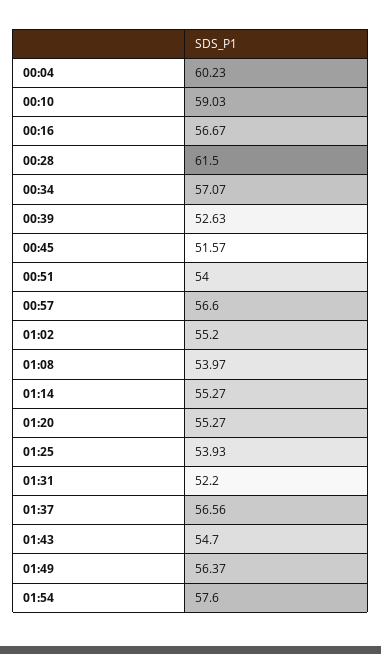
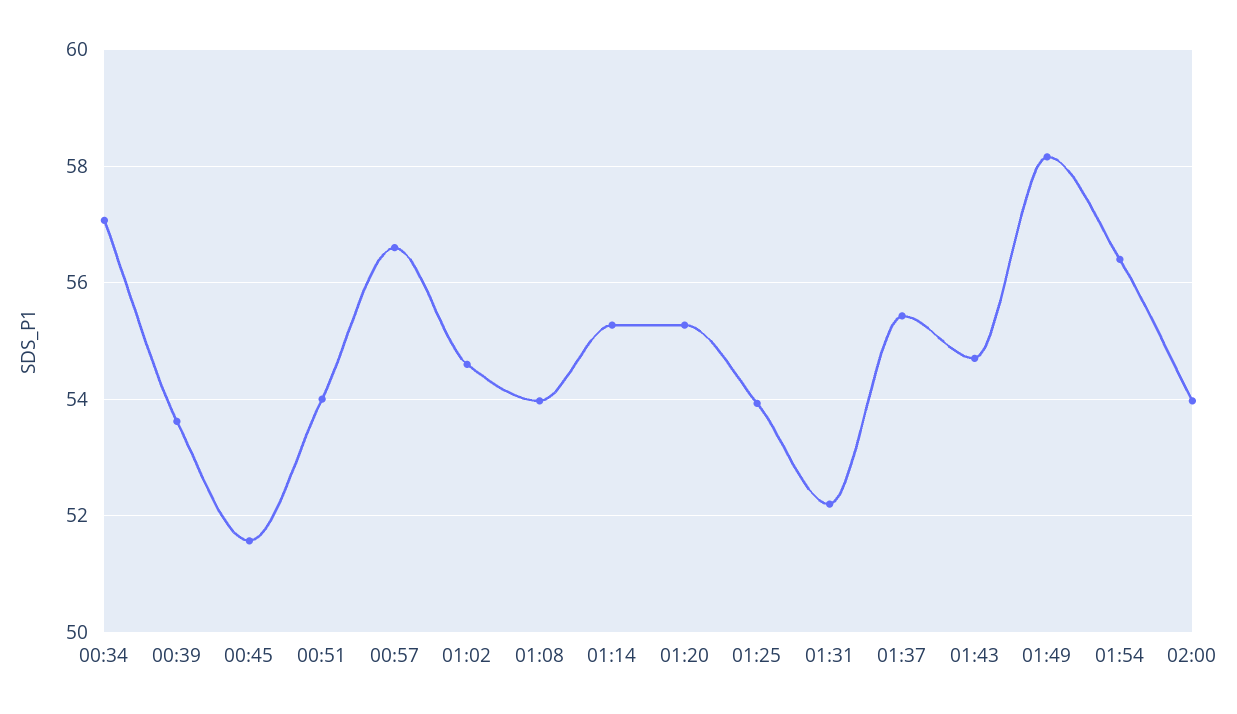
00:04: 60.23 -> none
00:10: 59.03 -> none
00:16: 56.67 -> none
00:28: 61.5 -> none
00:39: 52.63 -> 53.6
01:02: 55.2 -> 54.6
01:37: 56.56 -> 55.4
01:49: 56.37 -> 58.2
01:54: 57.6 -> 56.4
02:00: none -> 54

